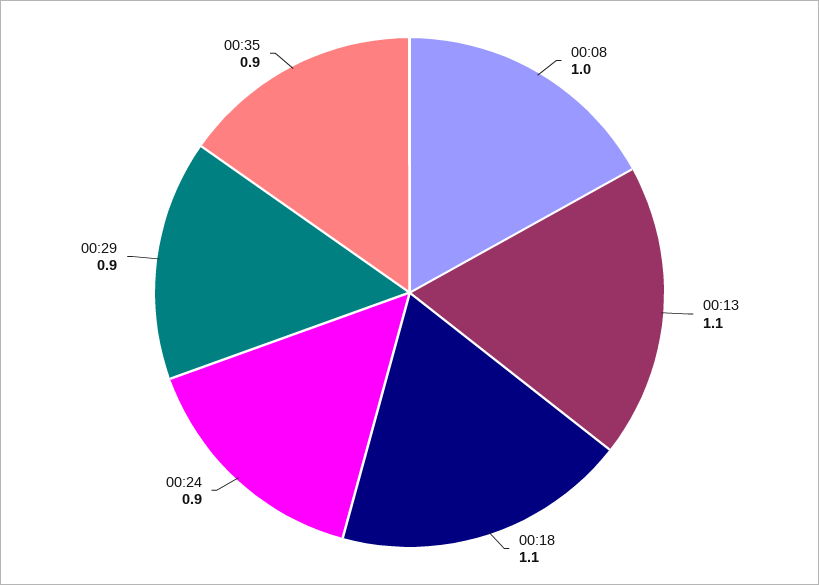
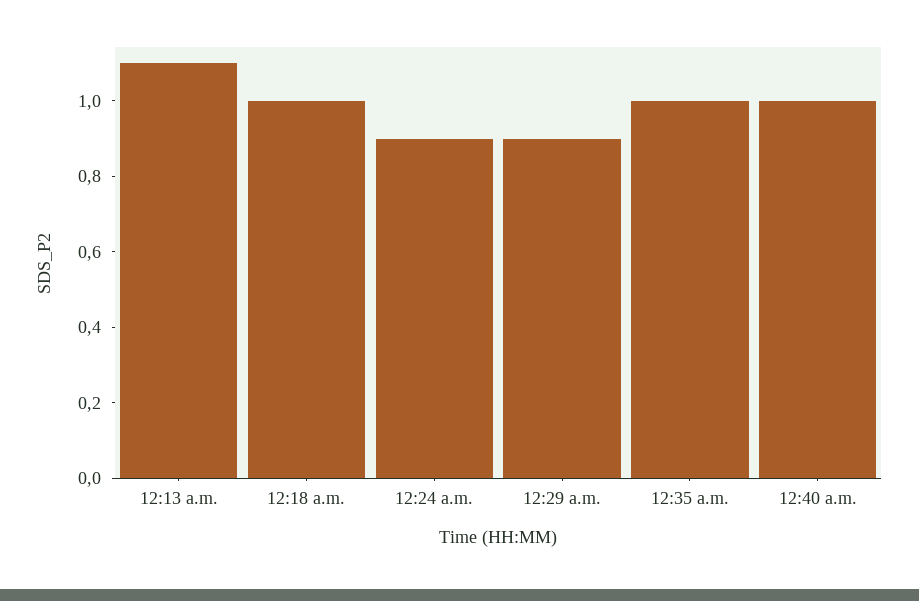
00:08: 1 -> none
00:18: 1.1 -> 1
00:35: 0.9 -> 1
12:40 a.m.: none -> 1

